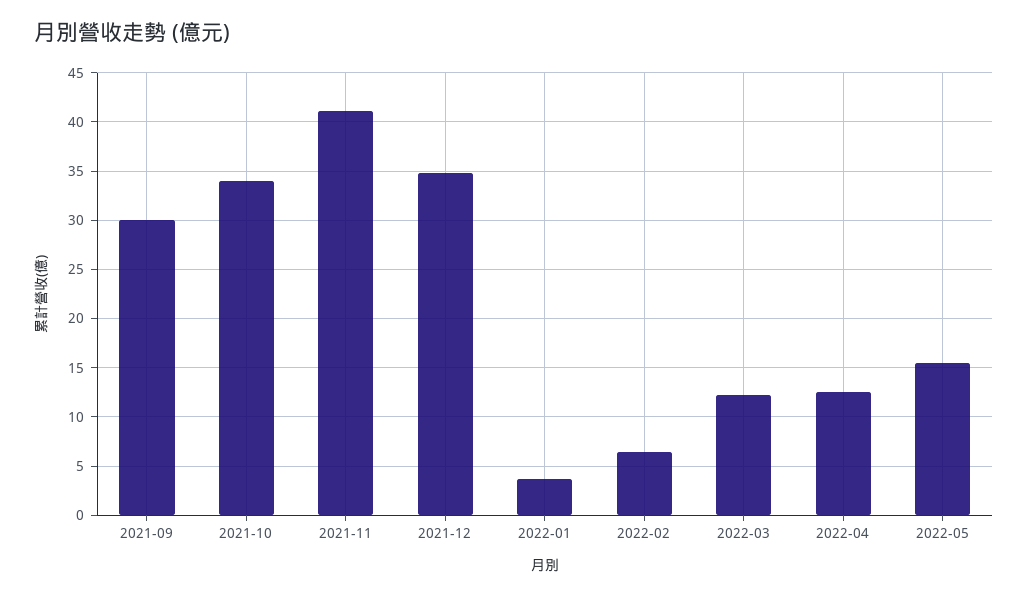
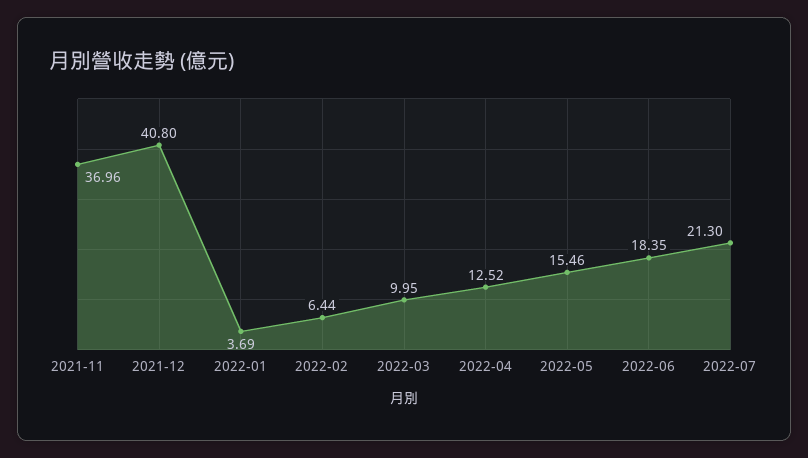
2021-09: 30 -> none
2021-10: 34 -> none
2021-11: 41 -> 36.96
2021-12: 35 -> 40.8
2022-03: 12 -> 9.95
2022-06: none -> 18.35
2022-07: none -> 21.3

